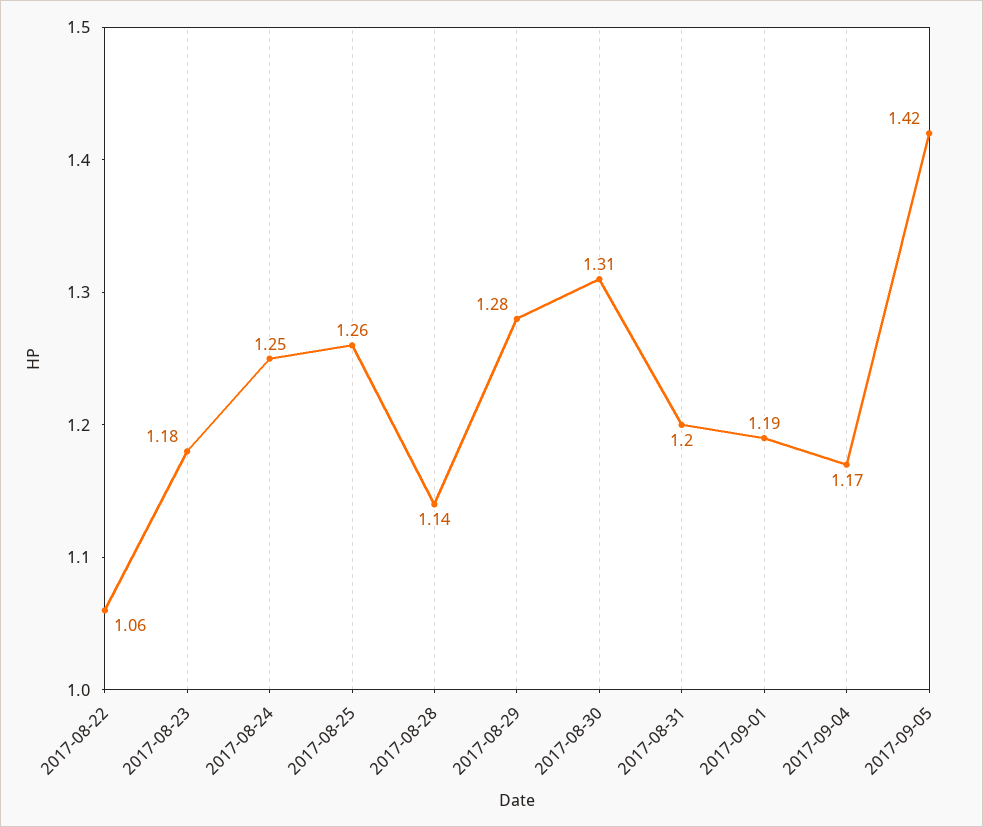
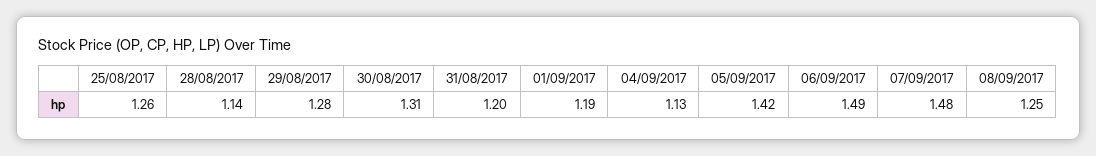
2017-08-22: 1.06 -> none
2017-08-23: 1.18 -> none
2017-08-24: 1.25 -> none
2017-09-04: 1.17 -> 1.13
06/09/2017: none -> 1.49
07/09/2017: none -> 1.48
08/09/2017: none -> 1.25

